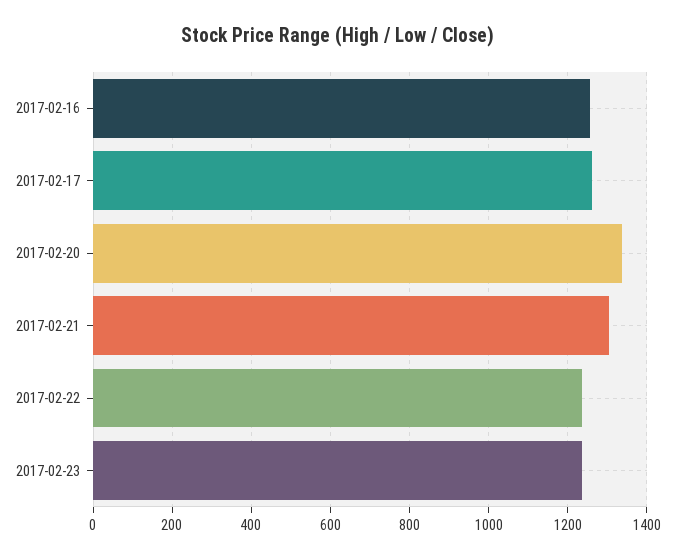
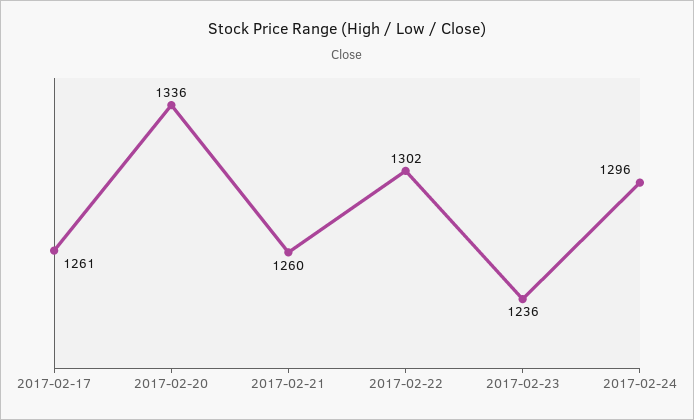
2017-02-16: 1260 -> none
2017-02-21: 1300 -> 1260
2017-02-22: 1240 -> 1302
2017-02-24: none -> 1296

